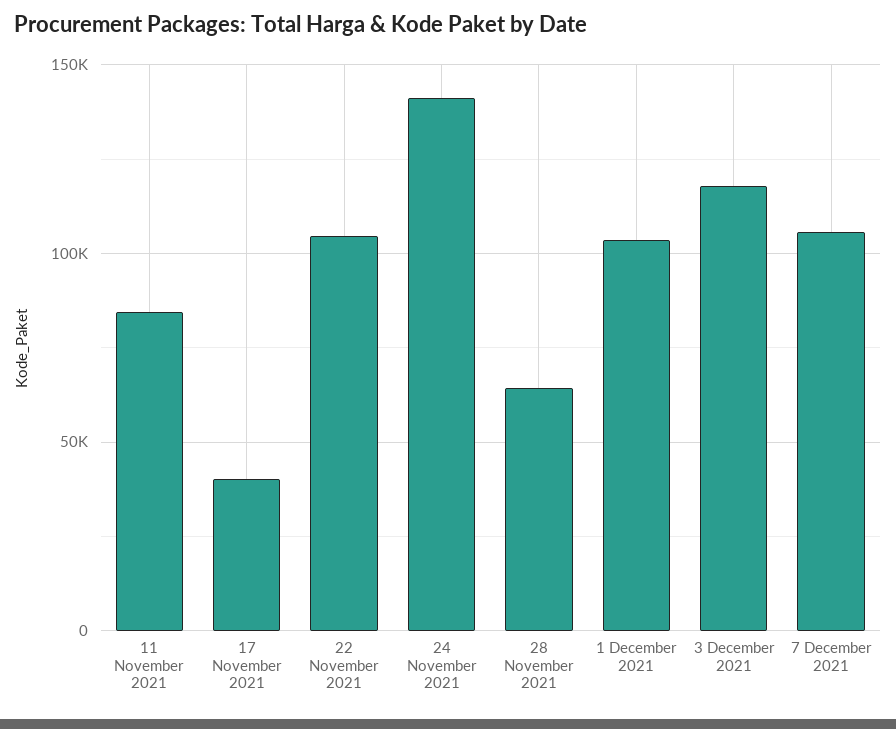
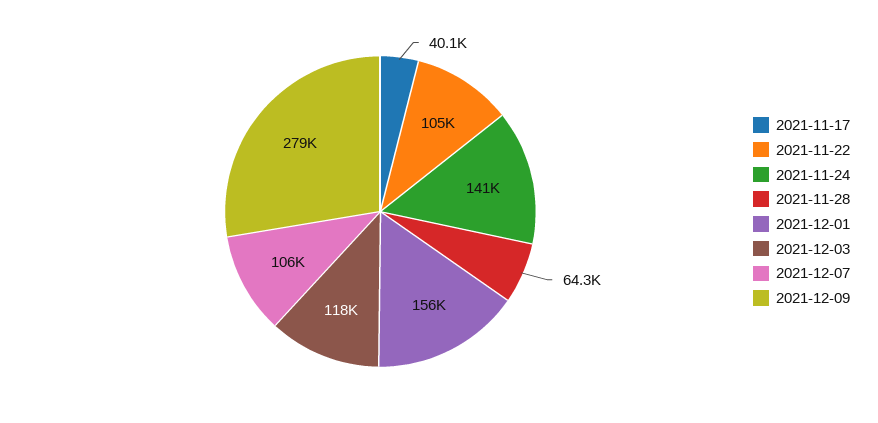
11 November 2021: 85000 -> none
1 December 2021: 105000 -> 156000
2021-12-09: none -> 279000

